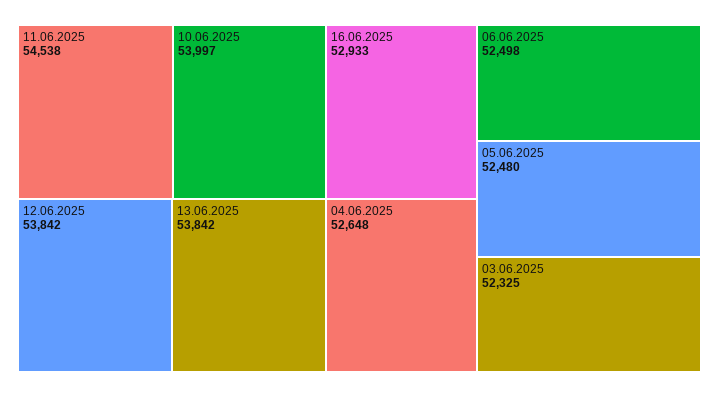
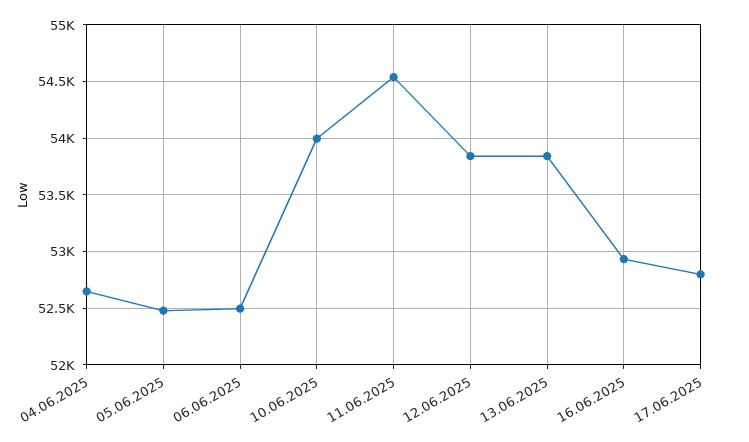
03.06.2025: 52325 -> none
17.06.2025: none -> 52800

